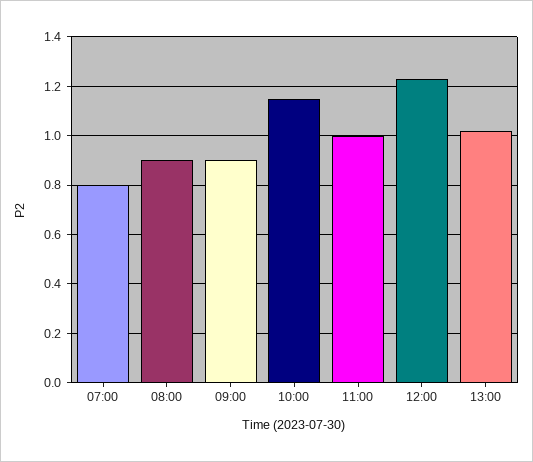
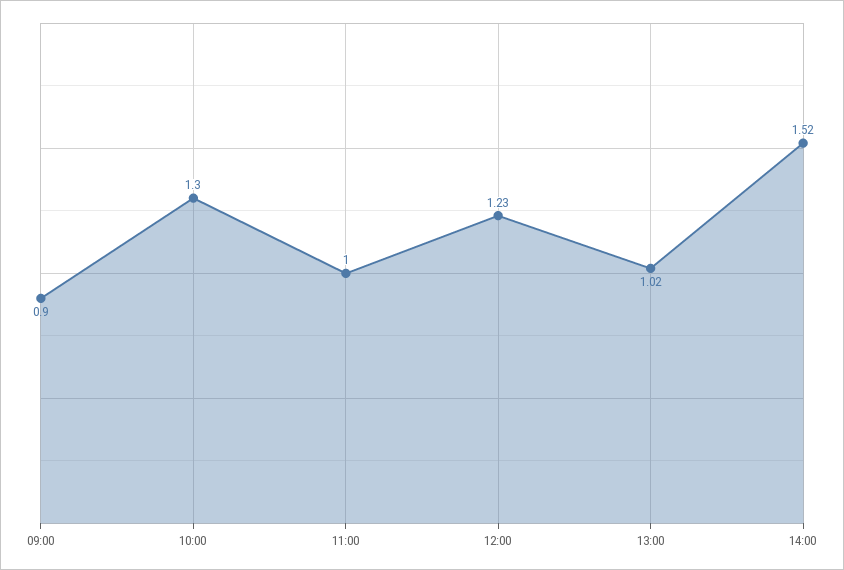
07:00: 0.8 -> none
08:00: 0.9 -> none
10:00: 1.15 -> 1.3
14:00: none -> 1.52

